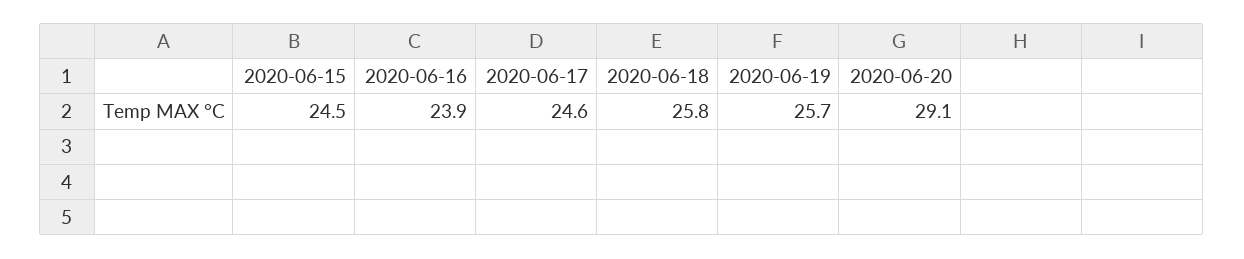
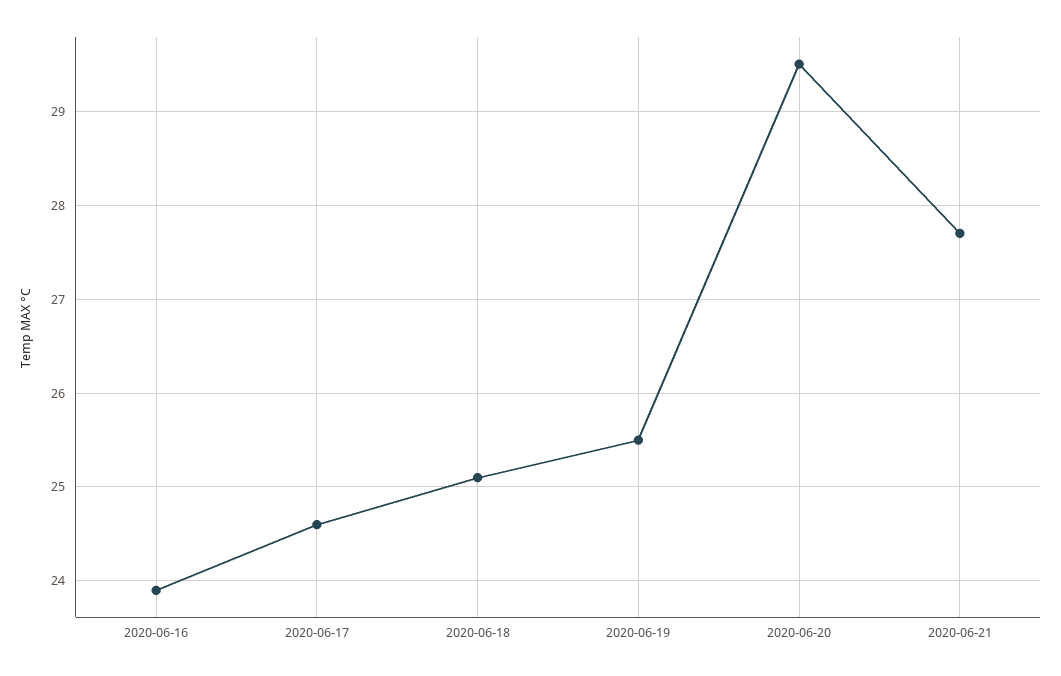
2020-06-15: 24.5 -> none
2020-06-18: 25.8 -> 25.1
2020-06-19: 25.7 -> 25.5
2020-06-20: 29.1 -> 29.5
2020-06-21: none -> 27.7

